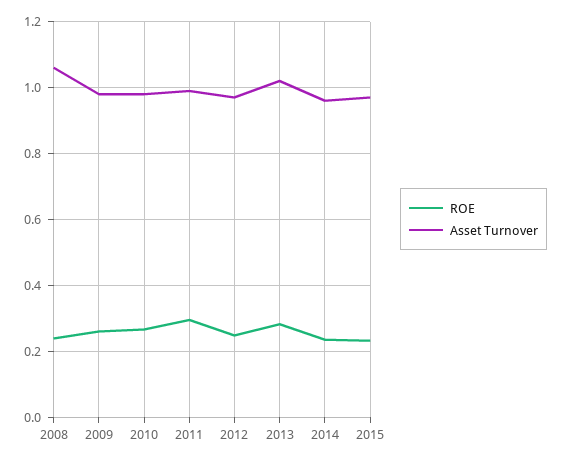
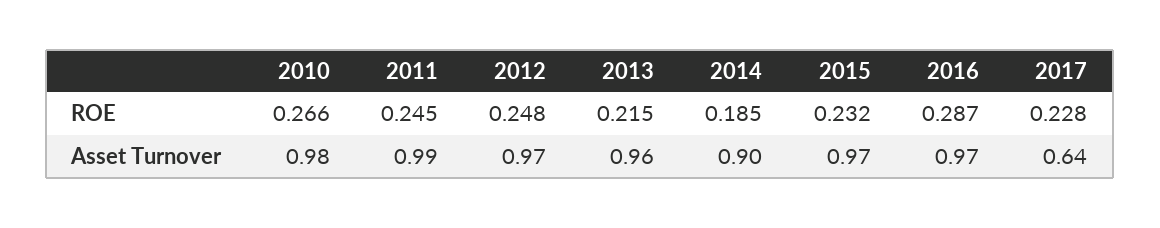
ROE, 2008: 0.24 -> none
Asset Turnover, 2008: 1.06 -> none
ROE, 2009: 0.26 -> none
Asset Turnover, 2009: 0.98 -> none
ROE, 2011: 0.3 -> 0.245
ROE, 2013: 0.28 -> 0.215
Asset Turnover, 2013: 1.02 -> 0.96
ROE, 2014: 0.24 -> 0.185
Asset Turnover, 2014: 0.96 -> 0.9
ROE, 2016: none -> 0.287
ROE, 2017: none -> 0.228
Asset Turnover, 2016: none -> 0.97
Asset Turnover, 2017: none -> 0.64

